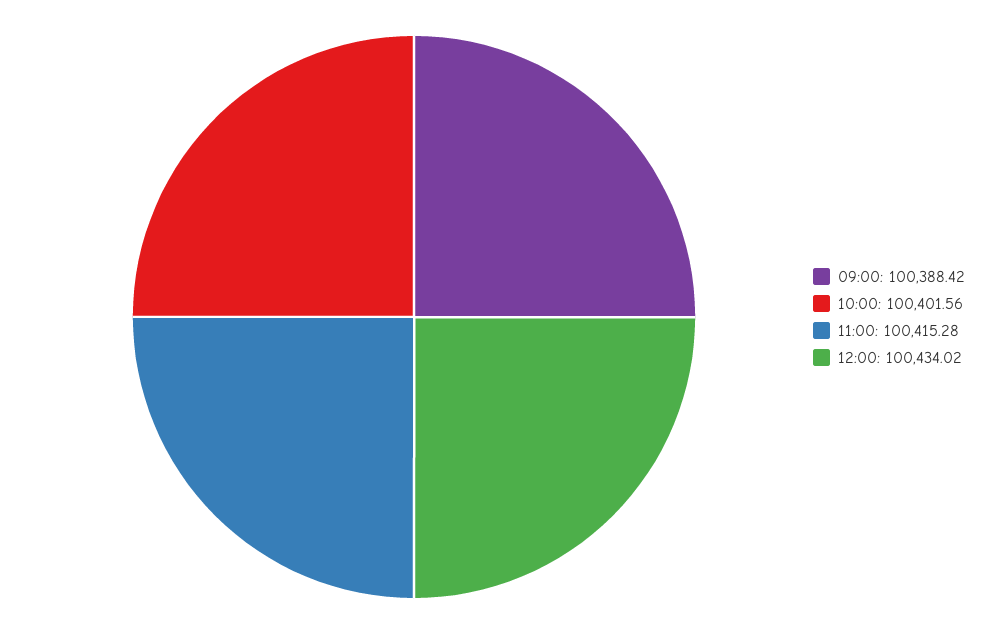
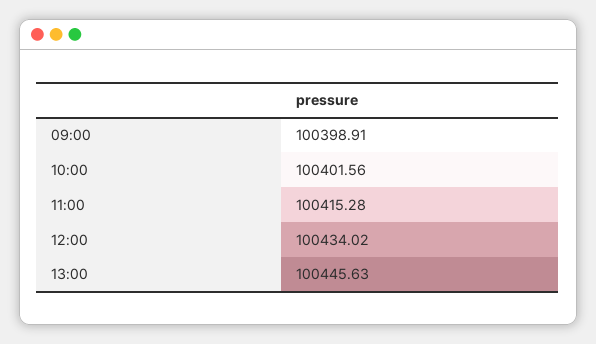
09:00: 100388.42 -> 100398.91
13:00: none -> 100445.63

